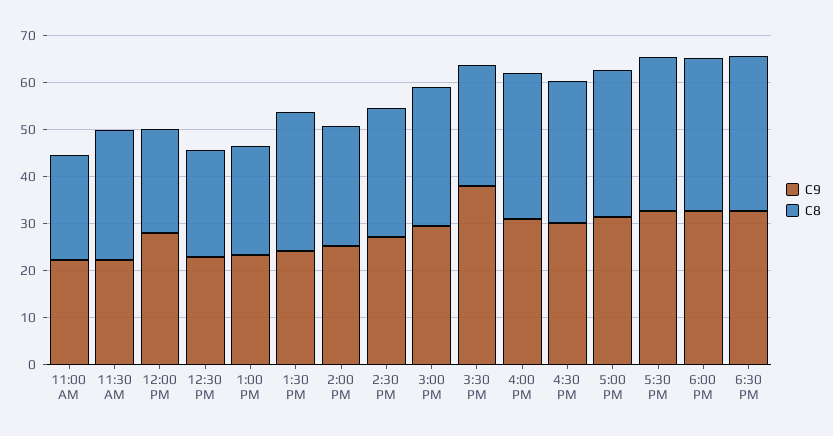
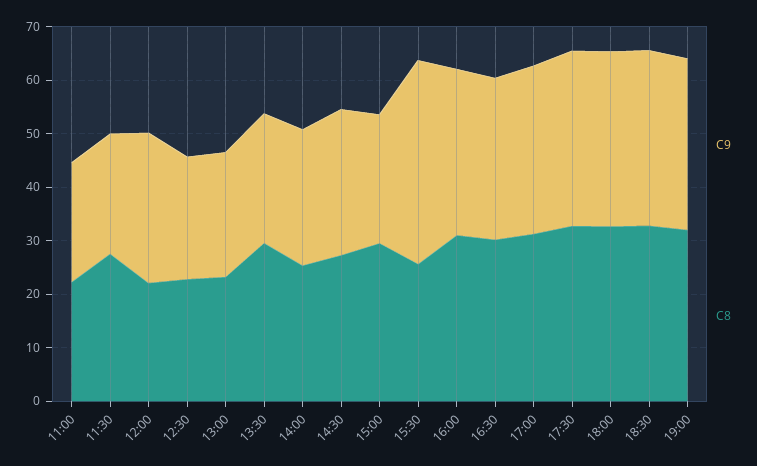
C9, 3:00 PM: 30 -> 24
C9, 19:00: none -> 32
C8, 19:00: none -> 32

